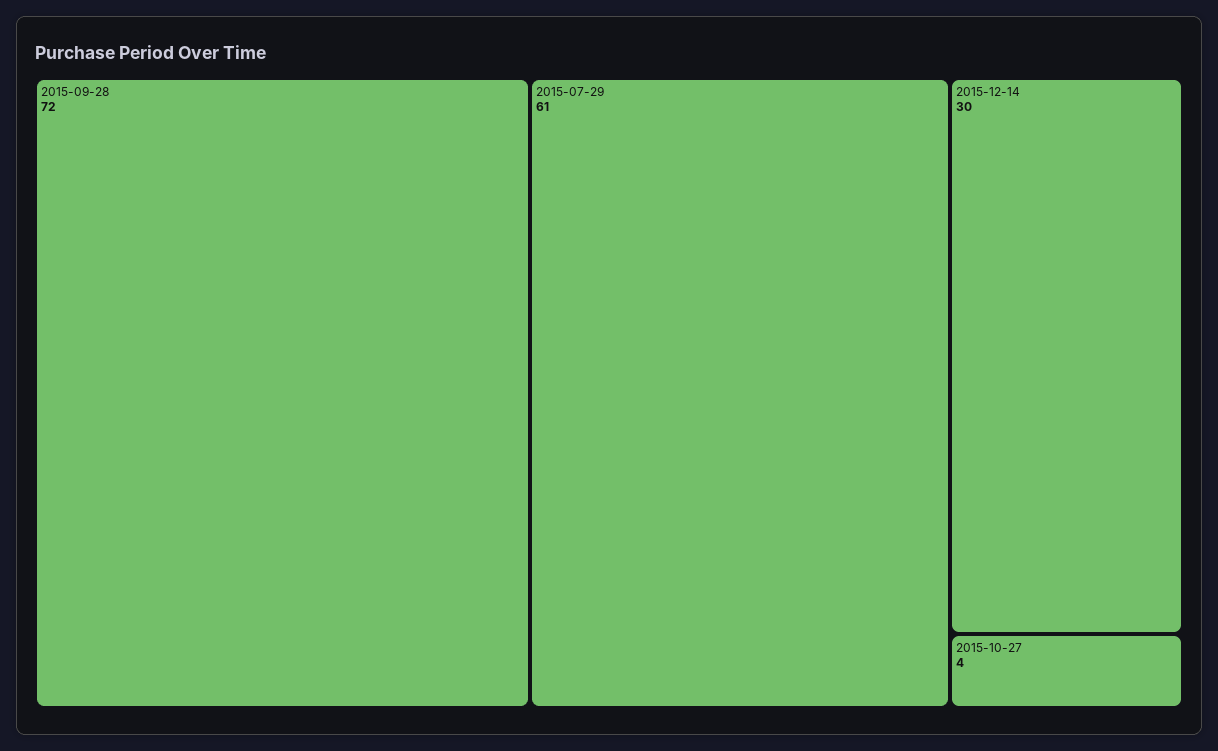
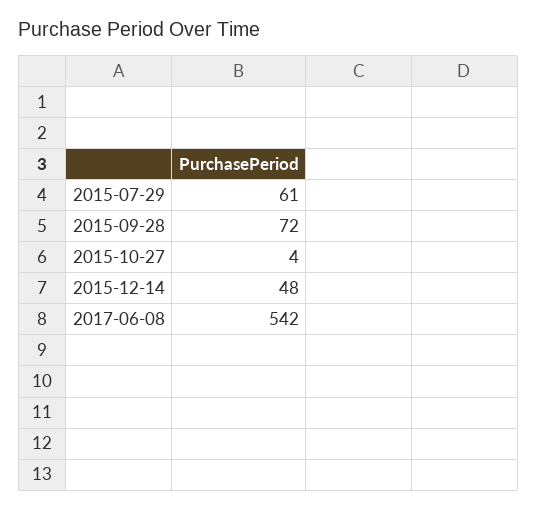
2015-12-14: 30 -> 48
2017-06-08: none -> 542

